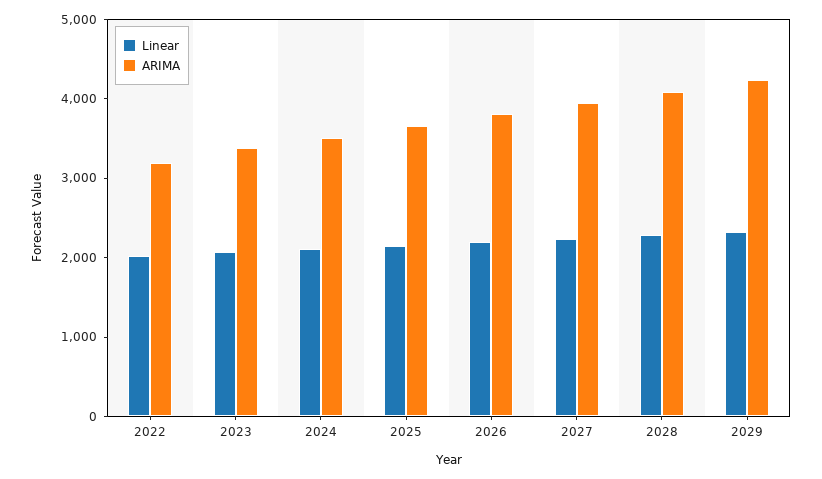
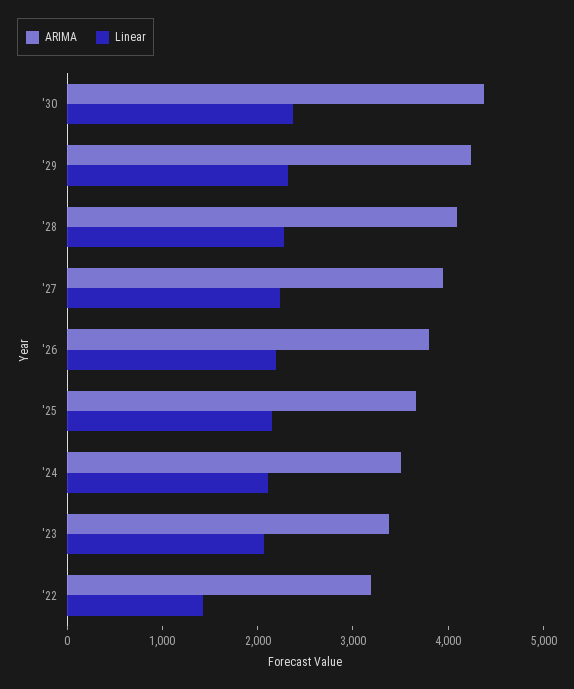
Linear, 2022: 2000 -> 1400
ARIMA, '30: none -> 4400
Linear, '30: none -> 2400

